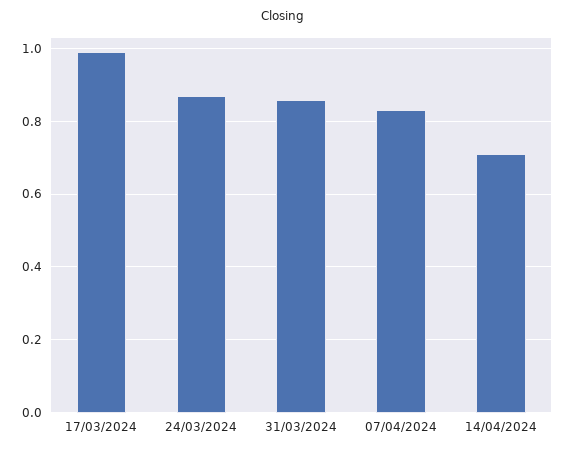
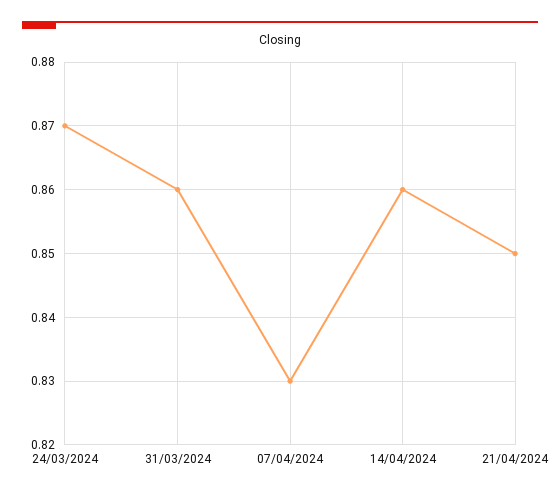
17/03/2024: 1 -> none
14/04/2024: 0.7 -> 0.86
21/04/2024: none -> 0.85

